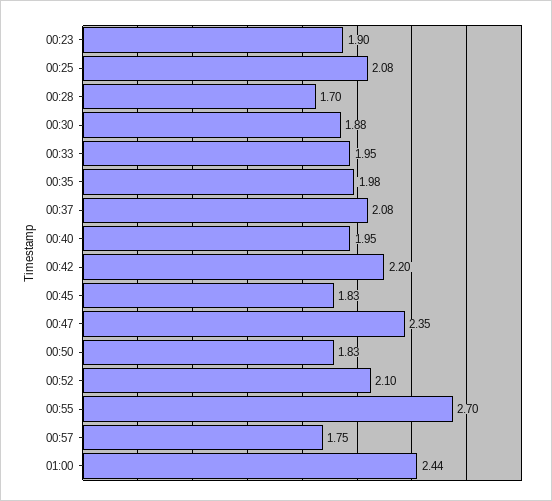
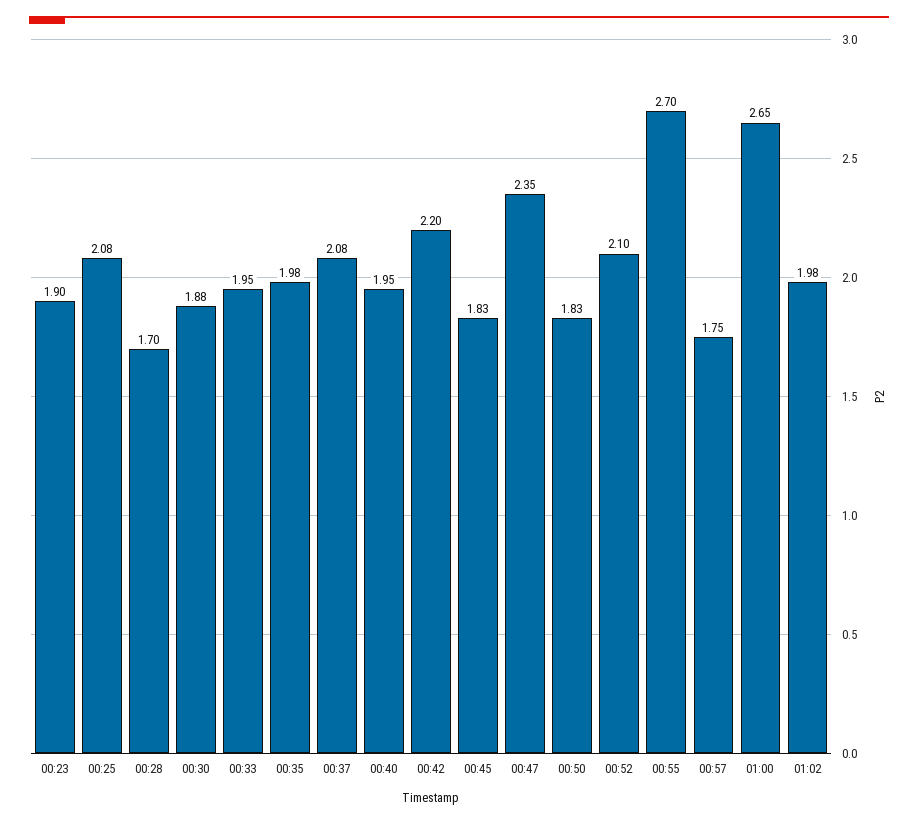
01:00: 2.44 -> 2.65
01:02: none -> 1.98

